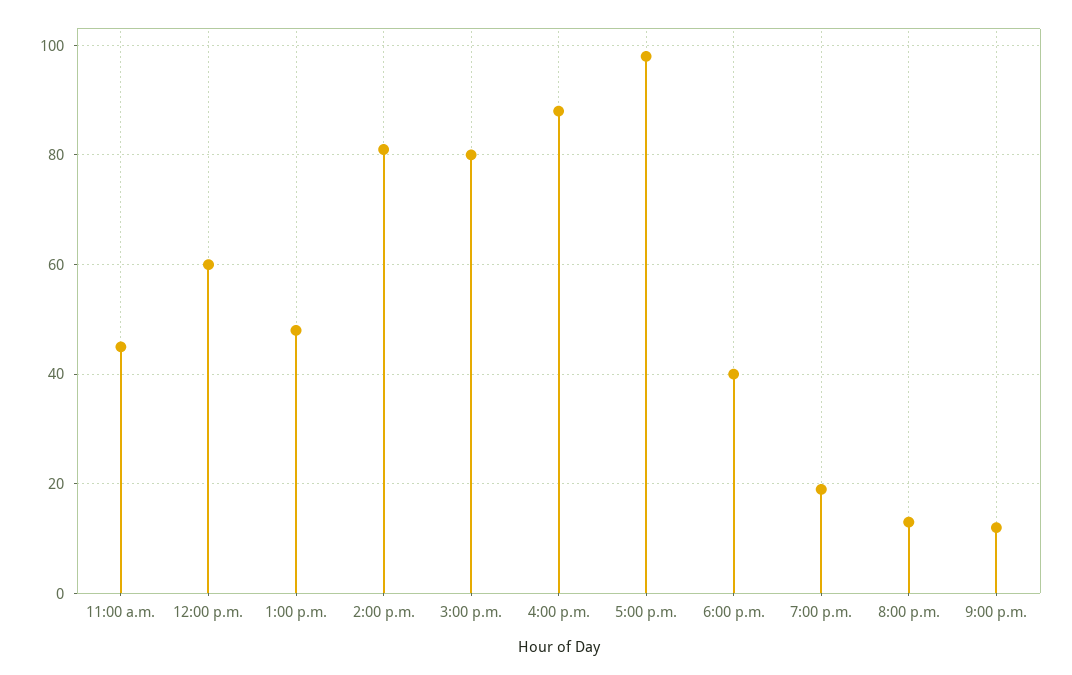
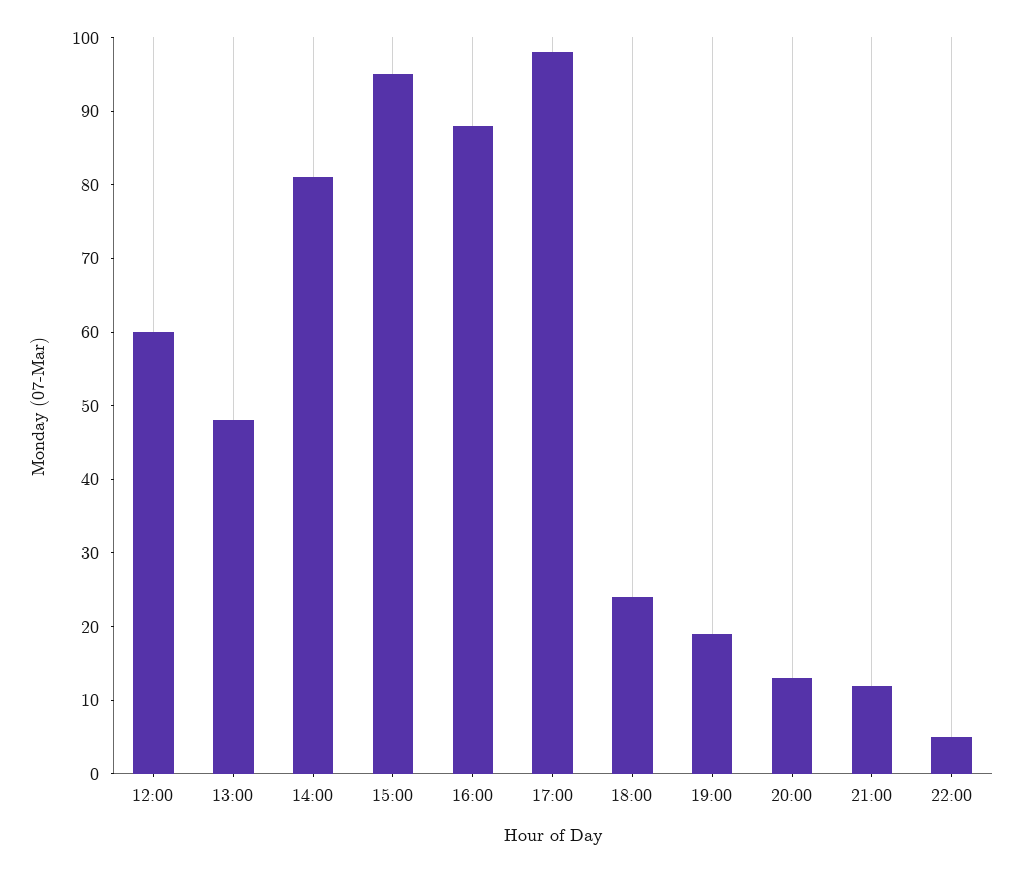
11:00 a.m.: 45 -> none
3:00 p.m.: 80 -> 95
6:00 p.m.: 40 -> 25
22:00: none -> 5

